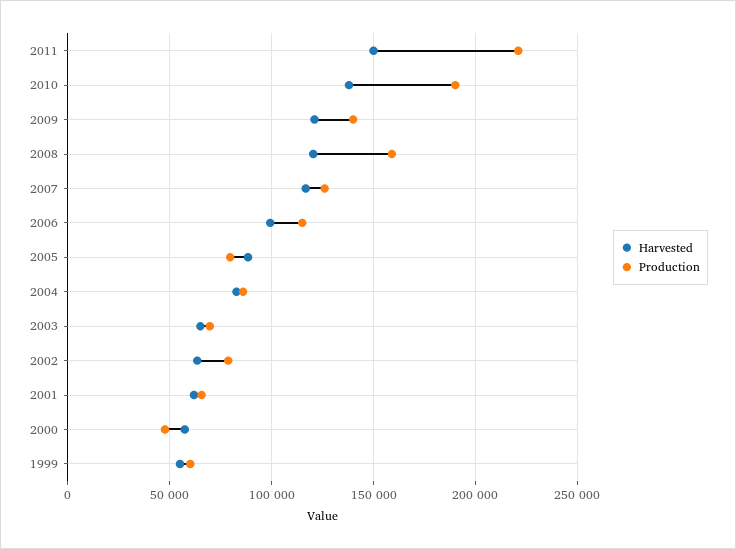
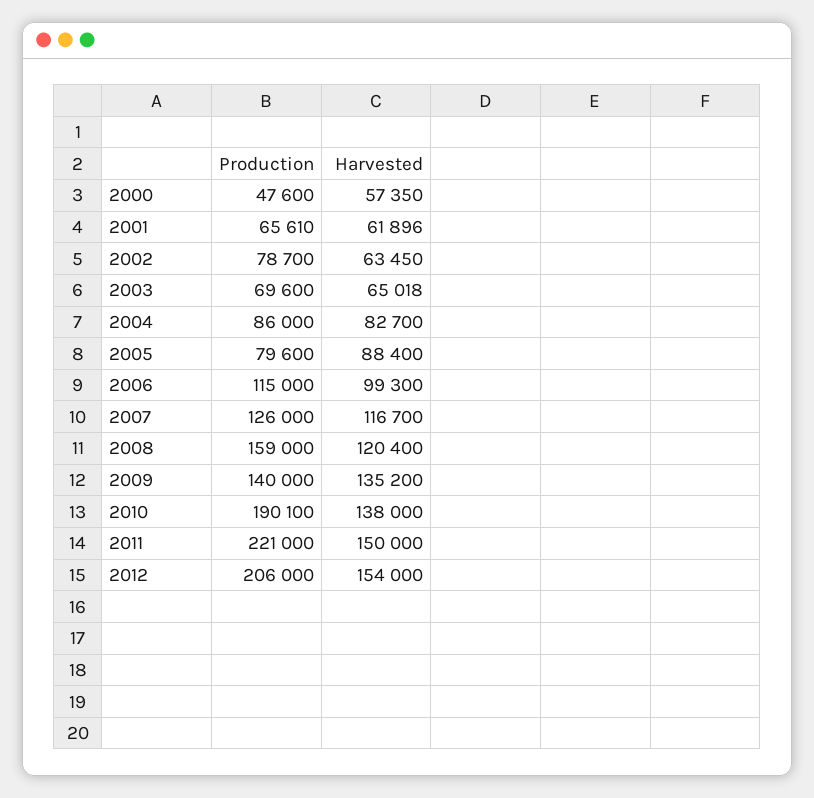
Harvested, 2009: 120000 -> 135200
Harvested, 1999: 55000 -> none
Production, 1999: 60000 -> none
Production, 2012: none -> 206000
Harvested, 2012: none -> 154000

